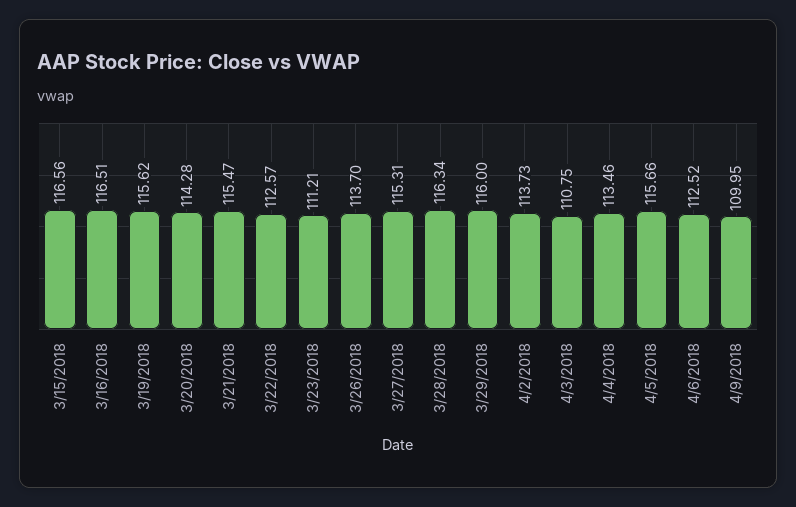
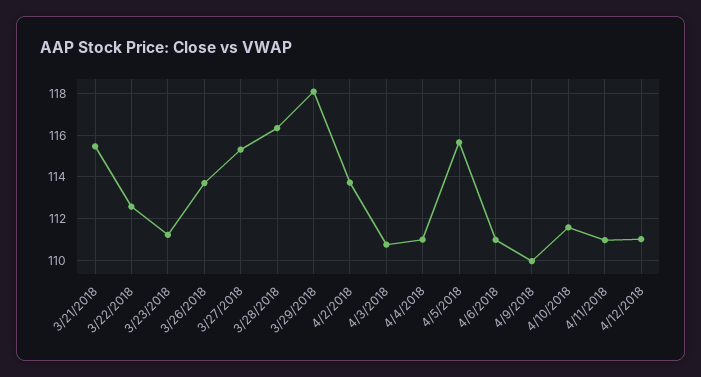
3/15/2018: 116.56 -> none
3/16/2018: 116.51 -> none
3/19/2018: 115.62 -> none
3/20/2018: 114.28 -> none
3/29/2018: 116 -> 118
4/4/2018: 113.46 -> 111
4/6/2018: 112.52 -> 111
4/10/2018: none -> 111.5
4/11/2018: none -> 111
4/12/2018: none -> 111

